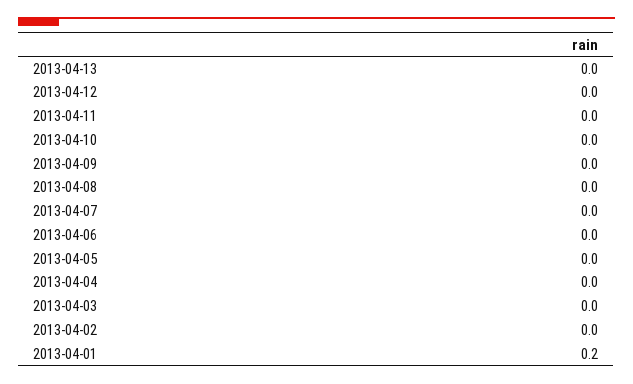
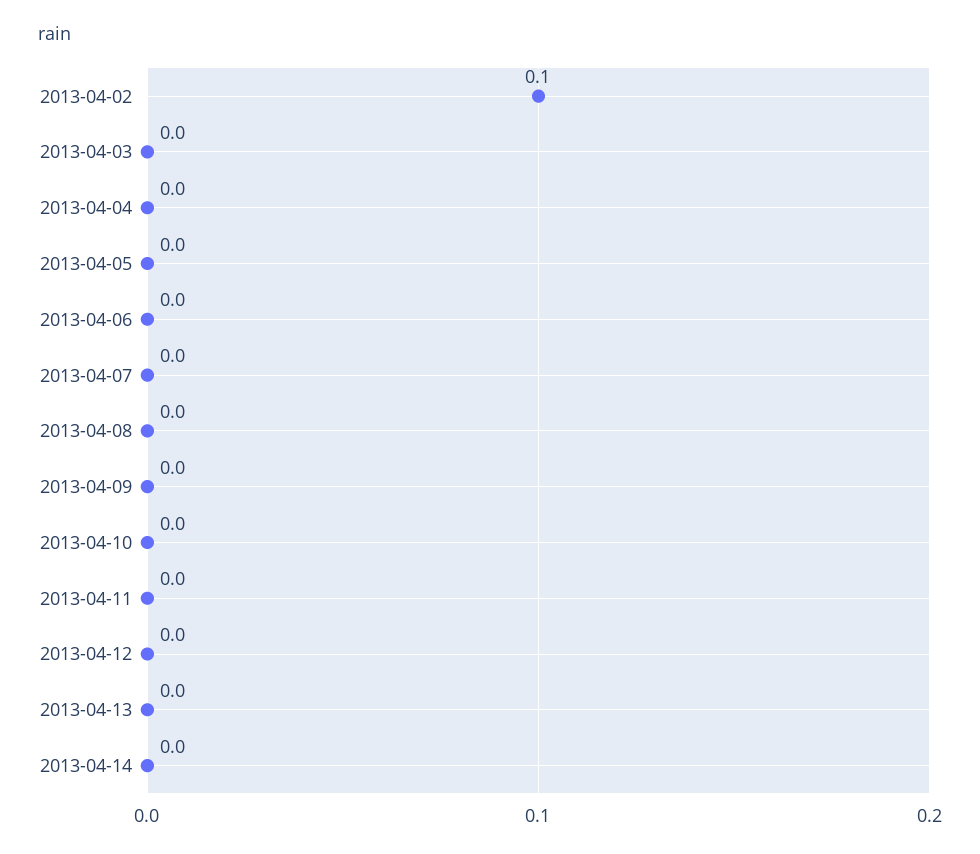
2013-04-02: 0 -> 0.1
2013-04-01: 0.2 -> none
2013-04-14: none -> 0

